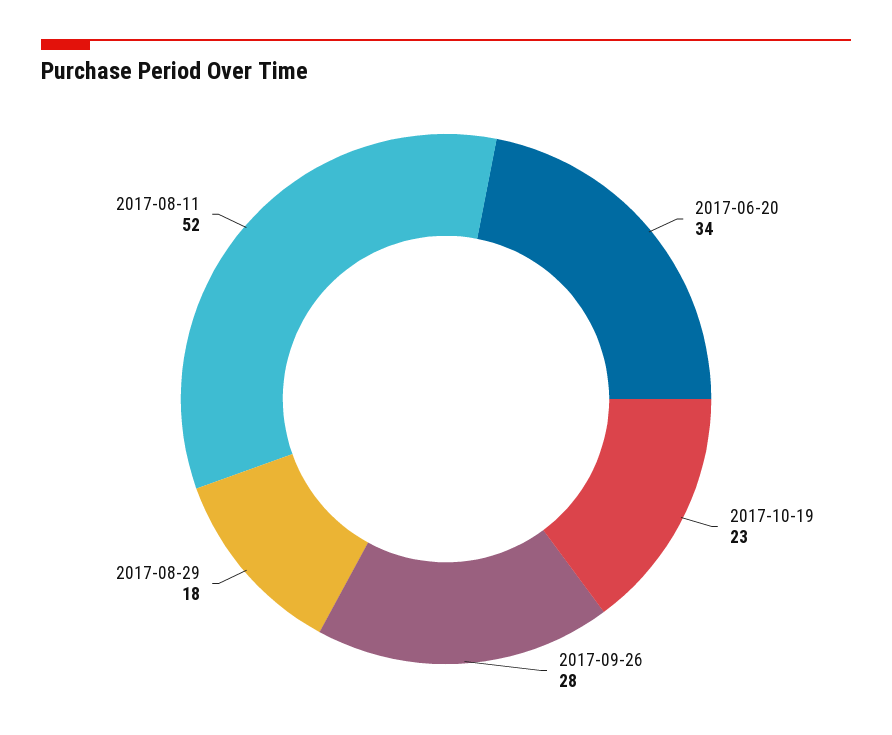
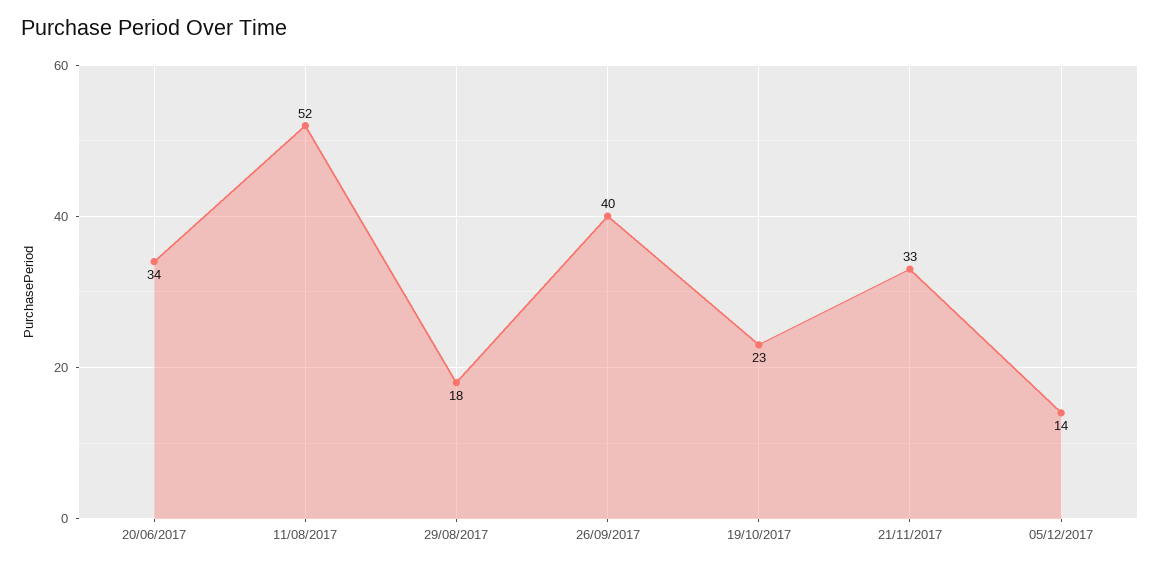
2017-09-26: 28 -> 40
21/11/2017: none -> 33
05/12/2017: none -> 14

